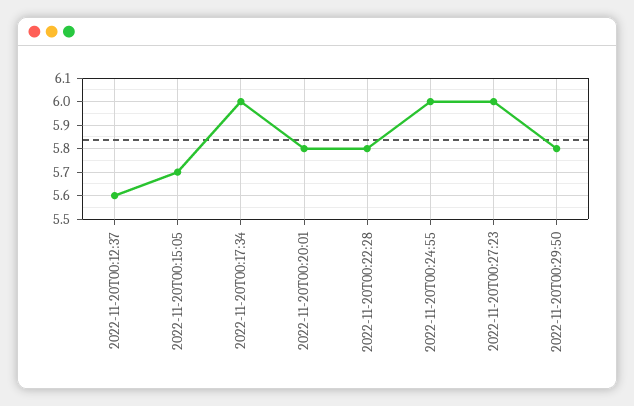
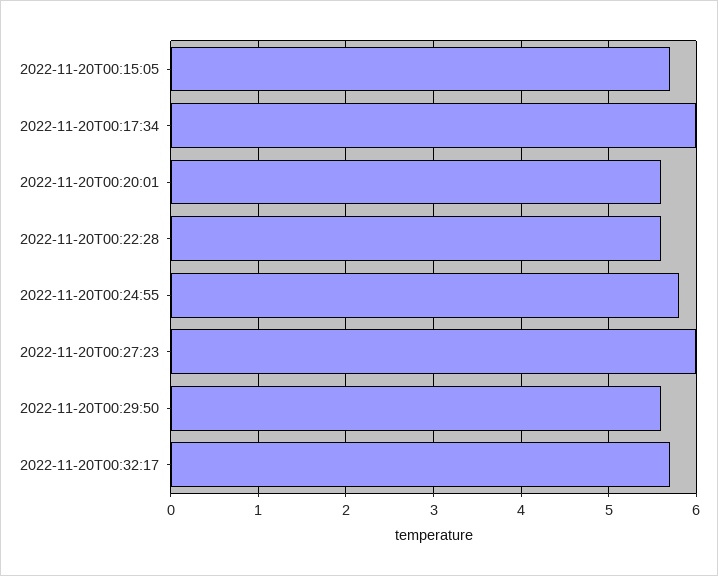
2022-11-20T00:12:37: 5.6 -> none
2022-11-20T00:20:01: 5.8 -> 5.6
2022-11-20T00:22:28: 5.8 -> 5.6
2022-11-20T00:24:55: 6 -> 5.8
2022-11-20T00:29:50: 5.8 -> 5.6
2022-11-20T00:32:17: none -> 5.7

